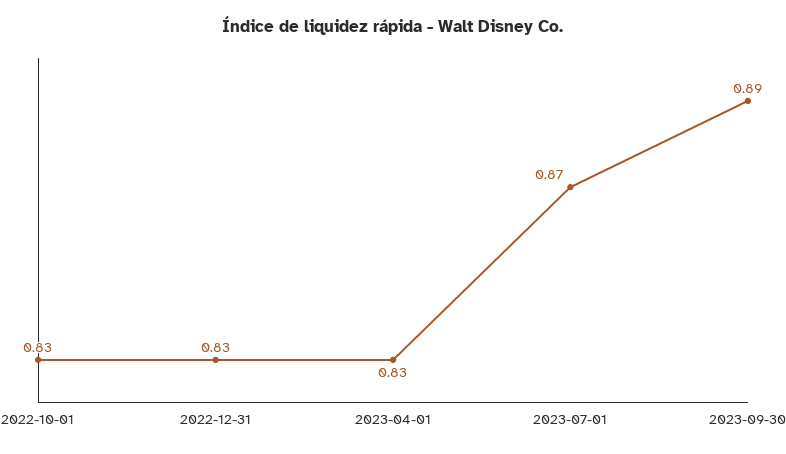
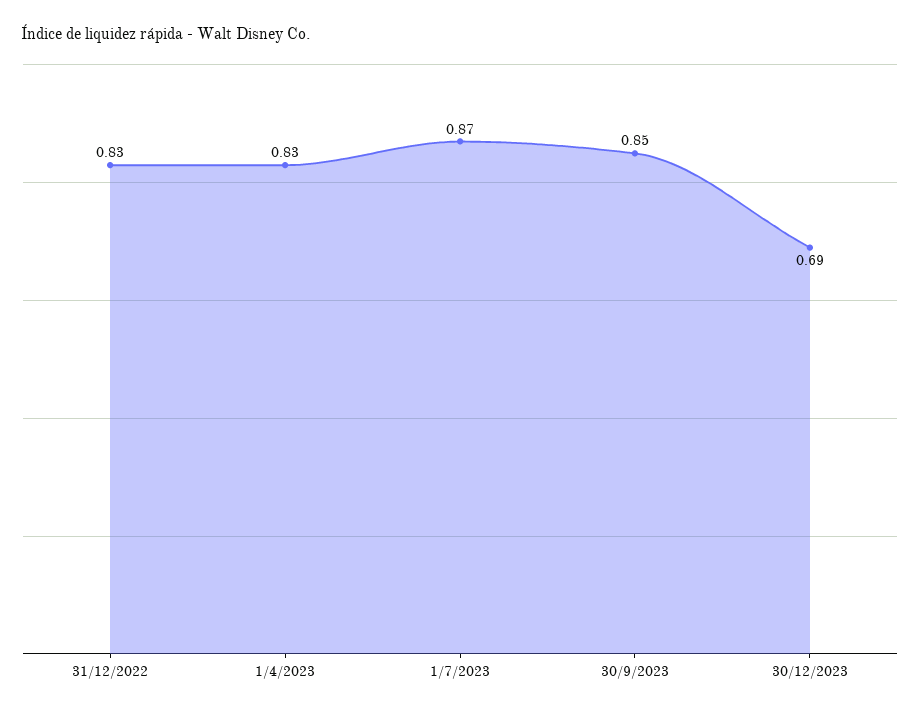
2022-10-01: 0.83 -> none
2023-09-30: 0.89 -> 0.85
30/12/2023: none -> 0.69

